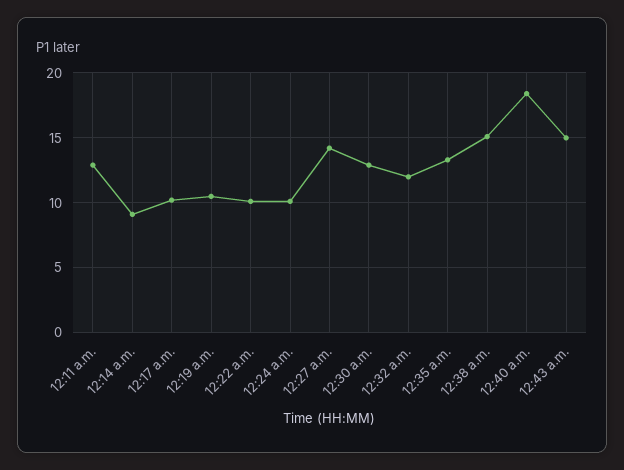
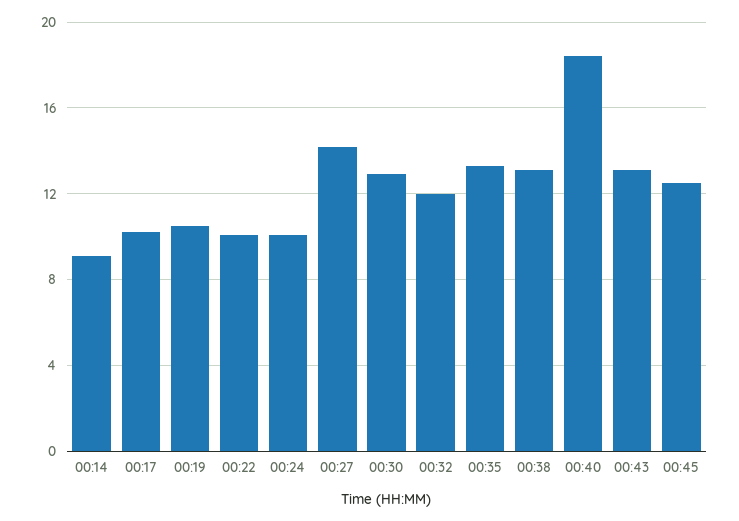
12:11 a.m.: 13 -> none
12:38 a.m.: 15 -> 13
12:43 a.m.: 15 -> 13
00:45: none -> 12.5

